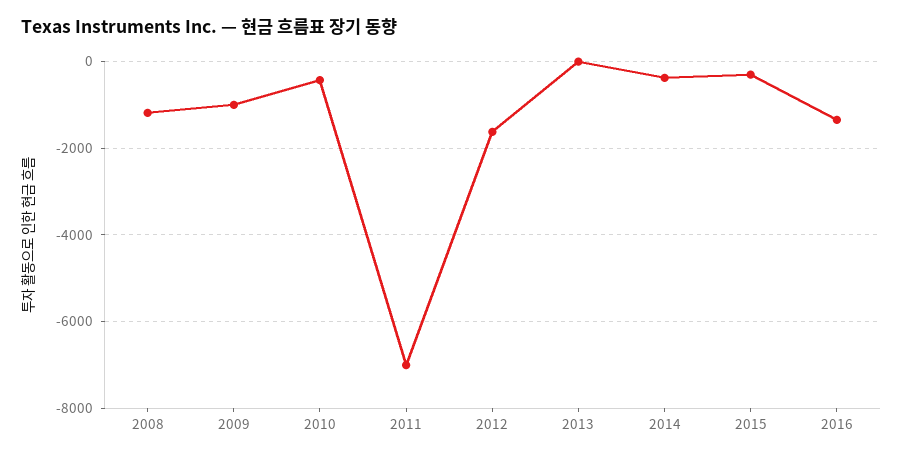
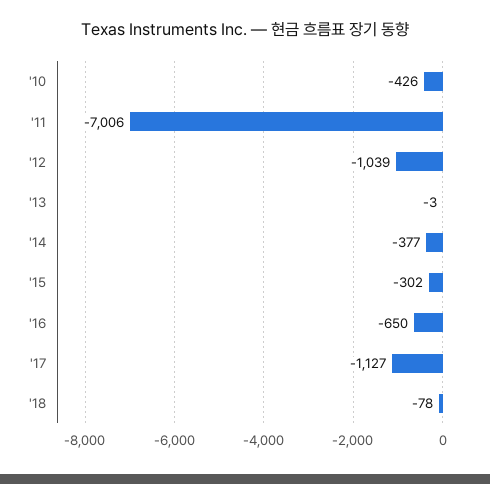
2008: -1200 -> none
2009: -1000 -> none
2012: -1600 -> -1039
2016: -1400 -> -650
'17: none -> -1127
'18: none -> -78

